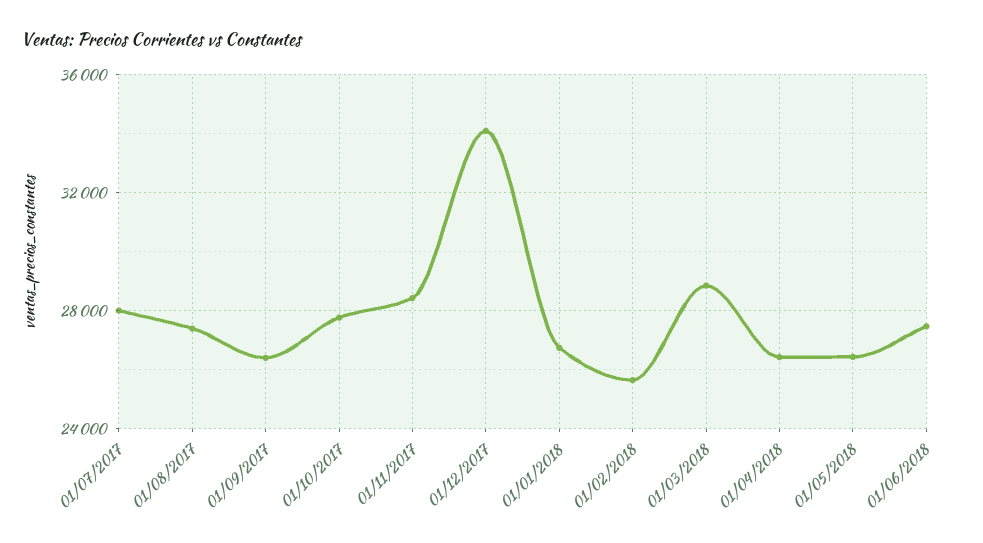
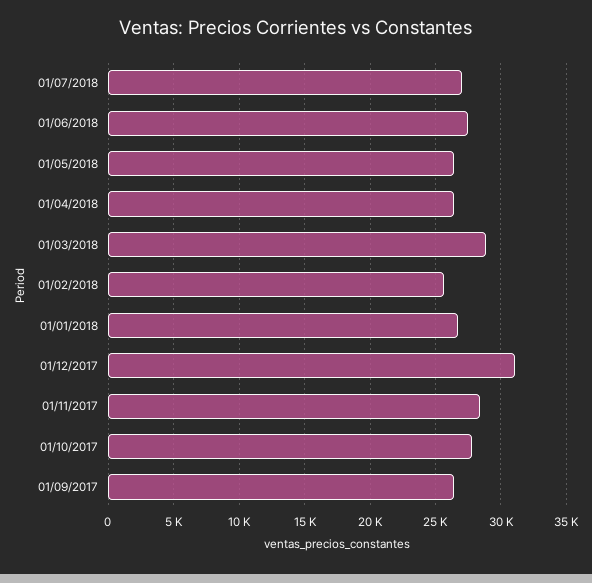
01/07/2017: 28000 -> none
01/08/2017: 27500 -> none
01/12/2017: 34000 -> 31000
01/07/2018: none -> 27000

